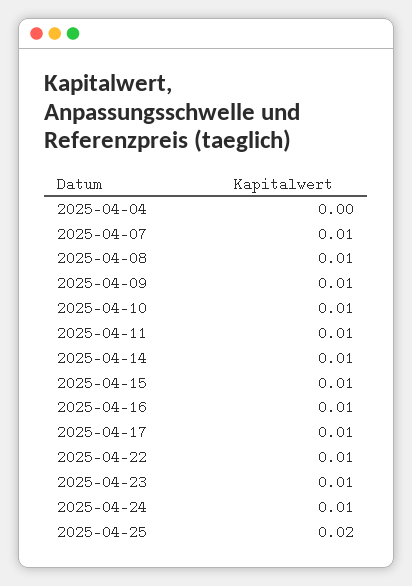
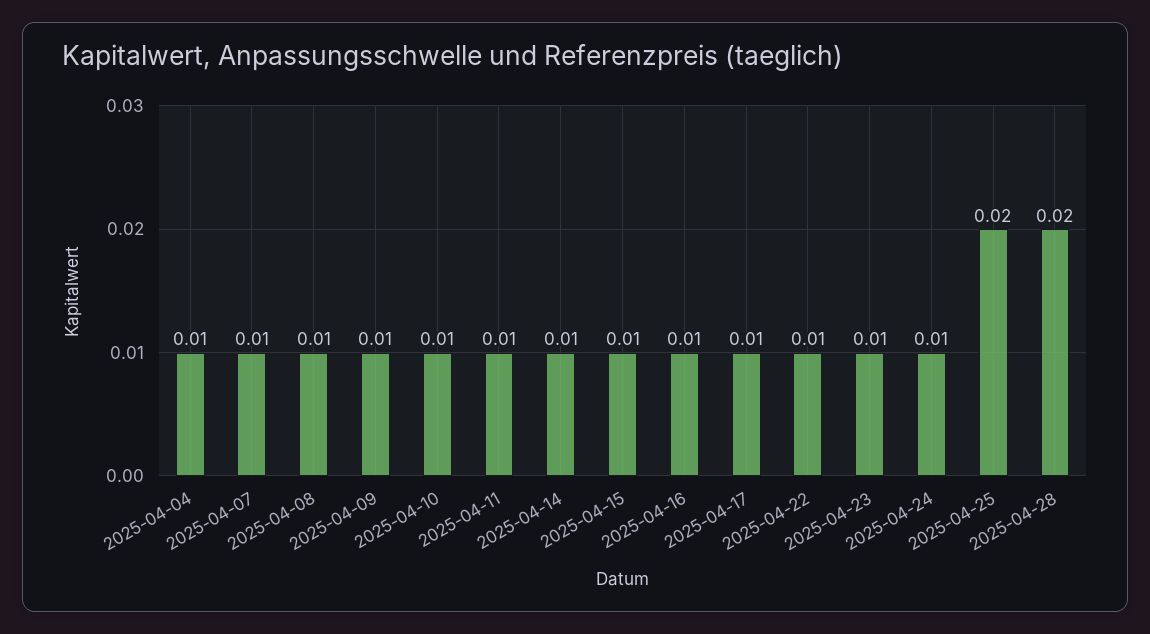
2025-04-04: 0 -> 0.01
2025-04-28: none -> 0.02

